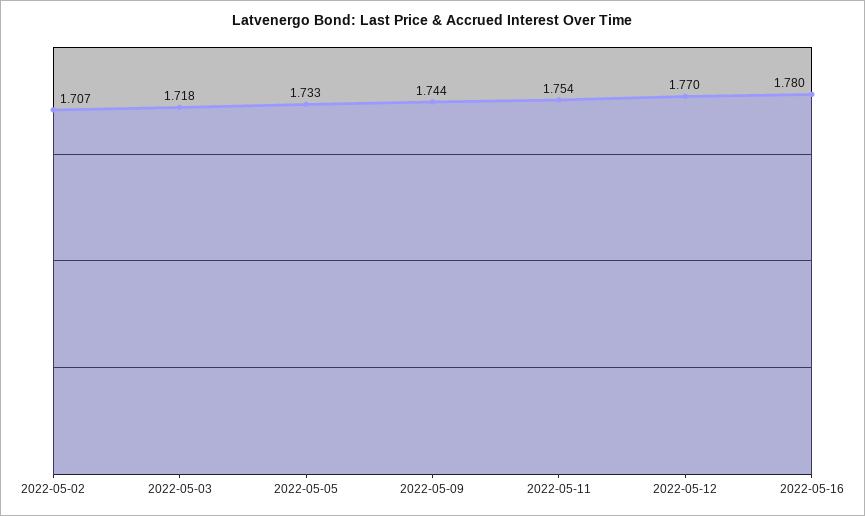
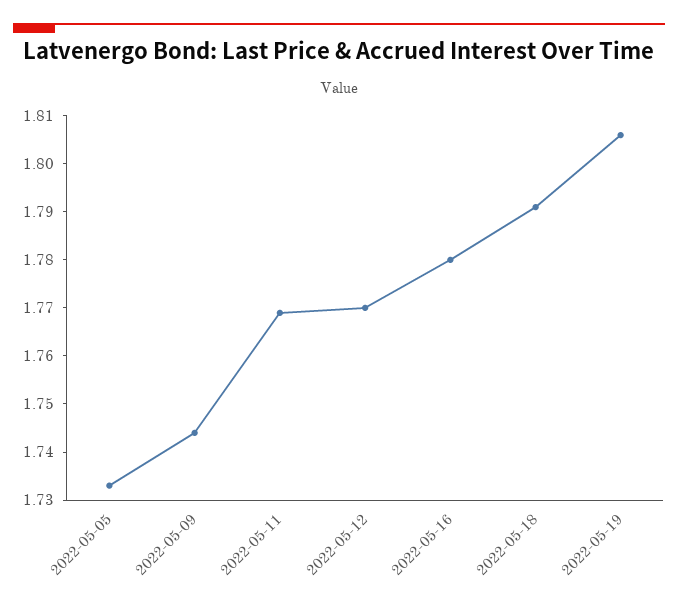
2022-05-02: 1.707 -> none
2022-05-03: 1.718 -> none
2022-05-11: 1.754 -> 1.77
2022-05-18: none -> 1.79
2022-05-19: none -> 1.805

